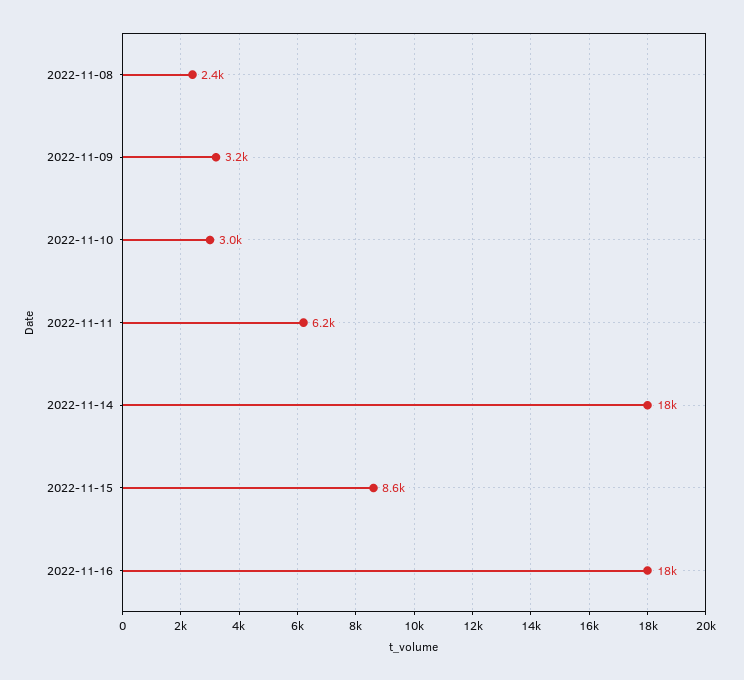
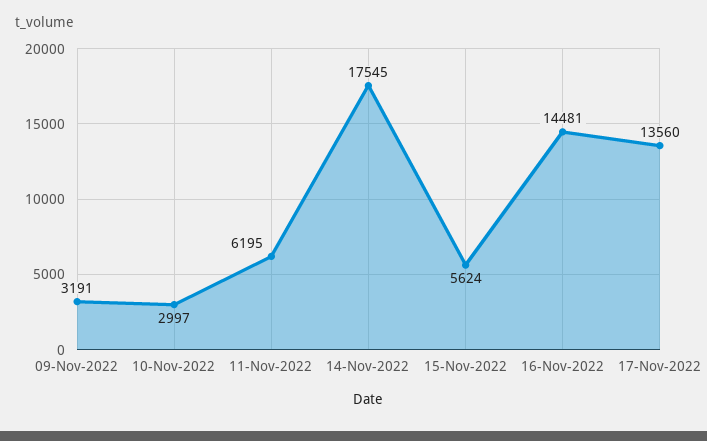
2022-11-08: 2400 -> none
2022-11-15: 8600 -> 5624
2022-11-16: 18000 -> 14481
17-Nov-2022: none -> 13560

